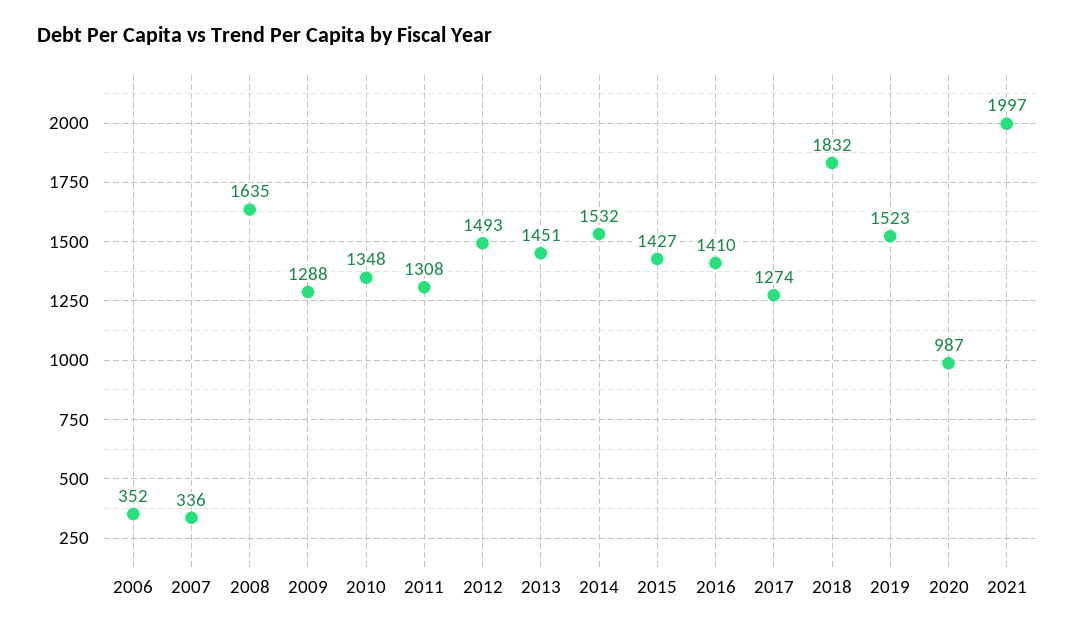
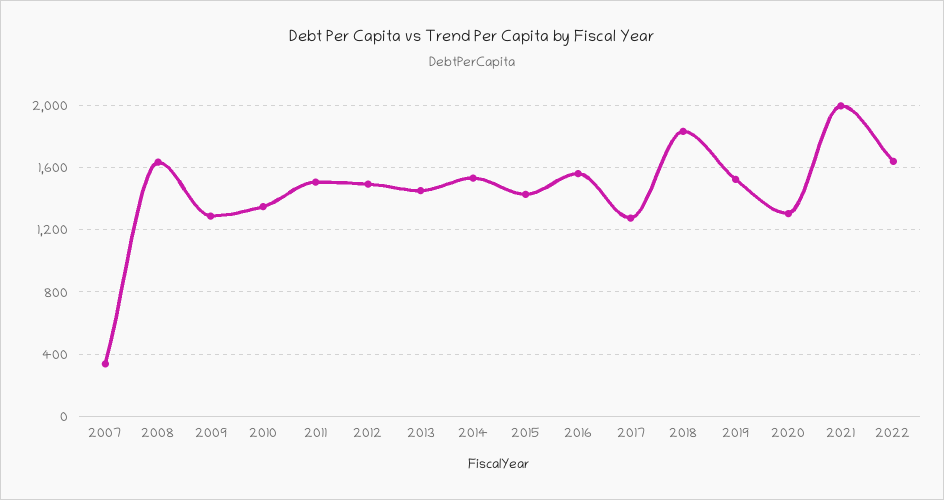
2006: 352 -> none
2011: 1308 -> 1500
2016: 1410 -> 1550
2020: 987 -> 1300
2022: none -> 1650

